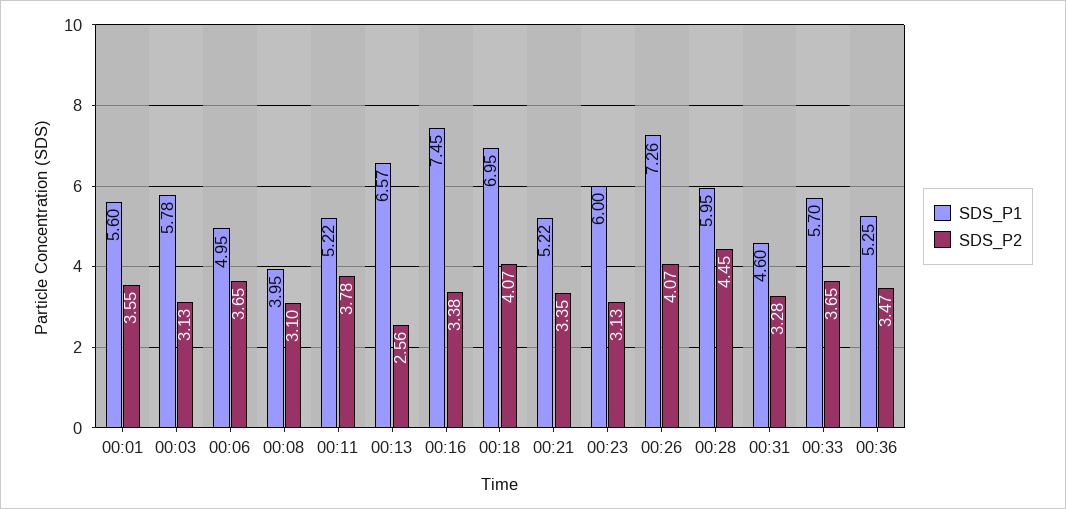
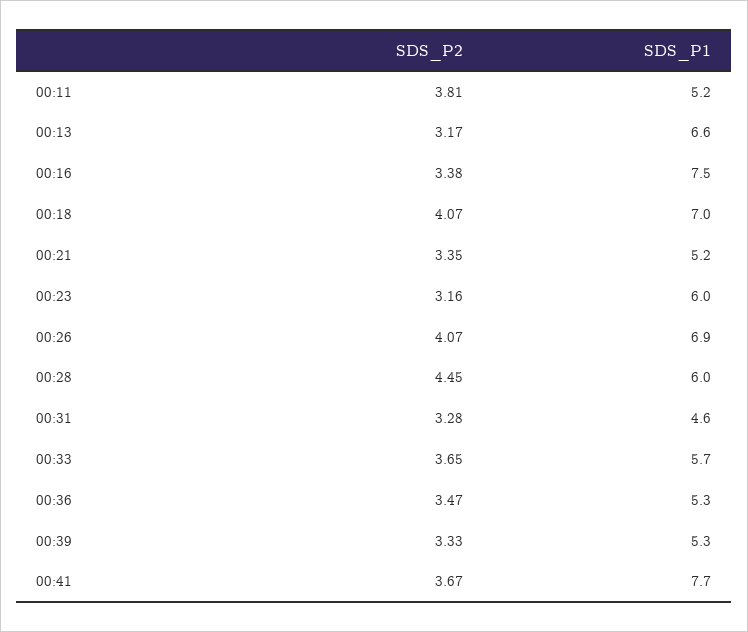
SDS_P1, 00:01: 5.6 -> none
SDS_P2, 00:01: 3.55 -> none
SDS_P1, 00:03: 5.78 -> none
SDS_P2, 00:03: 3.13 -> none
SDS_P1, 00:06: 4.95 -> none
SDS_P2, 00:06: 3.65 -> none
SDS_P1, 00:08: 3.95 -> none
SDS_P2, 00:08: 3.1 -> none
SDS_P2, 00:11: 3.78 -> 3.81
SDS_P2, 00:13: 2.56 -> 3.17
SDS_P2, 00:23: 3.13 -> 3.16
SDS_P1, 00:26: 7.26 -> 6.9
SDS_P2, 00:39: none -> 3.33
SDS_P1, 00:39: none -> 5.3
SDS_P2, 00:41: none -> 3.67
SDS_P1, 00:41: none -> 7.7

